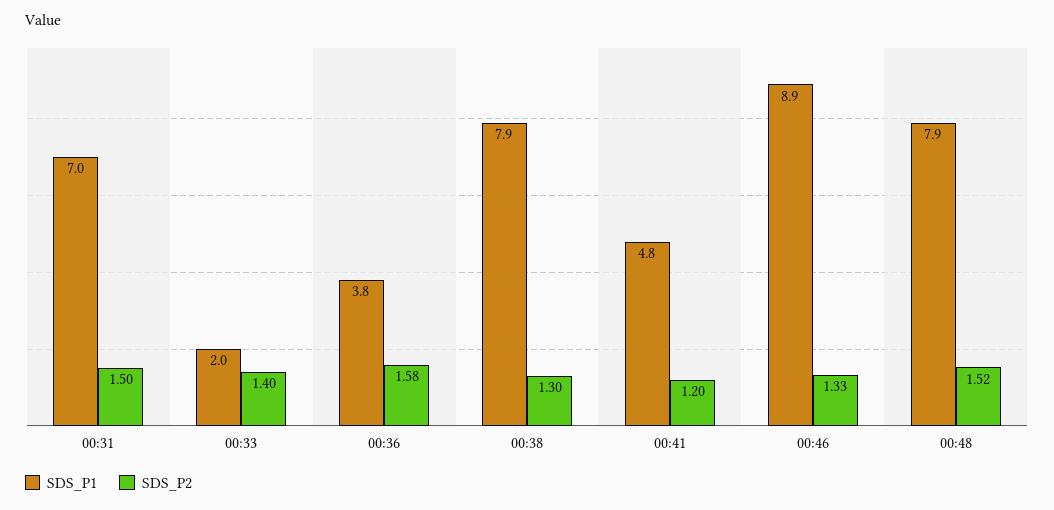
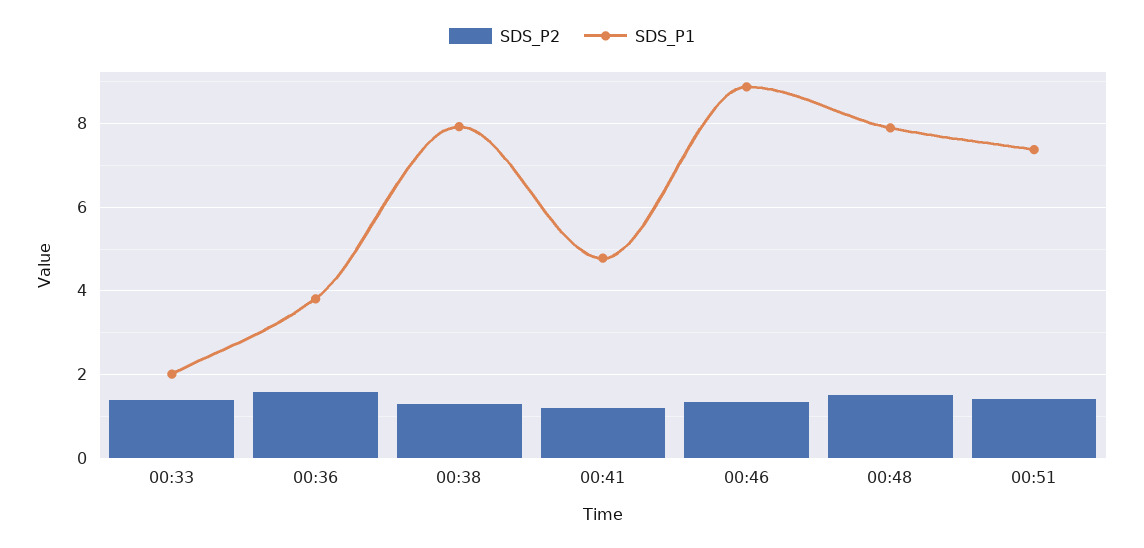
SDS_P1, 00:31: 7 -> none
SDS_P2, 00:31: 1.5 -> none
SDS_P2, 00:51: none -> 1.4
SDS_P1, 00:51: none -> 7.4

